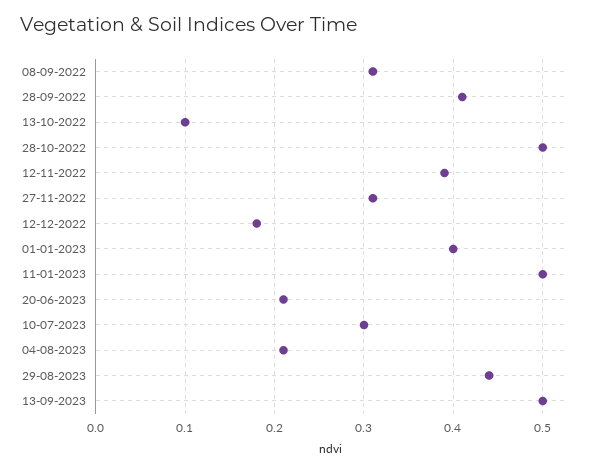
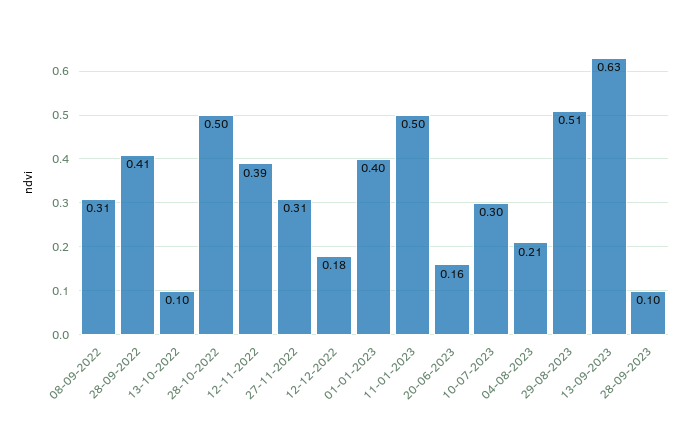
20-06-2023: 0.21 -> 0.16
29-08-2023: 0.44 -> 0.51
13-09-2023: 0.5 -> 0.63
28-09-2023: none -> 0.1

